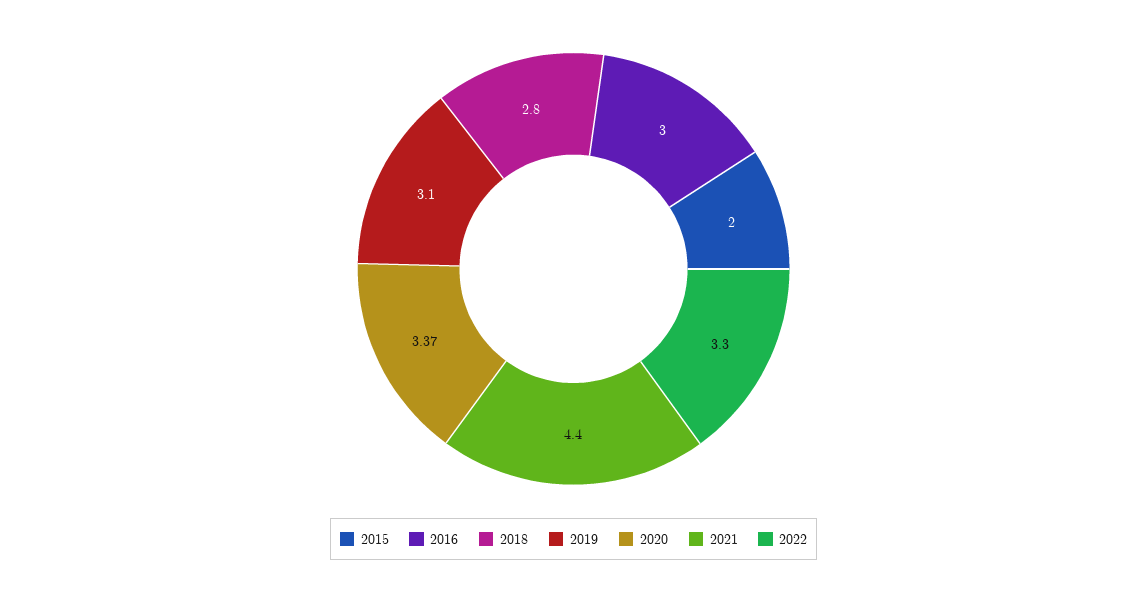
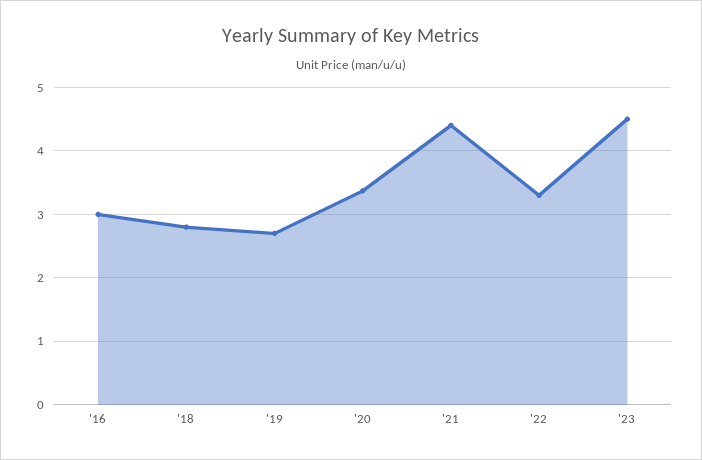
2015: 2 -> none
2019: 3.1 -> 2.7
'23: none -> 4.5

